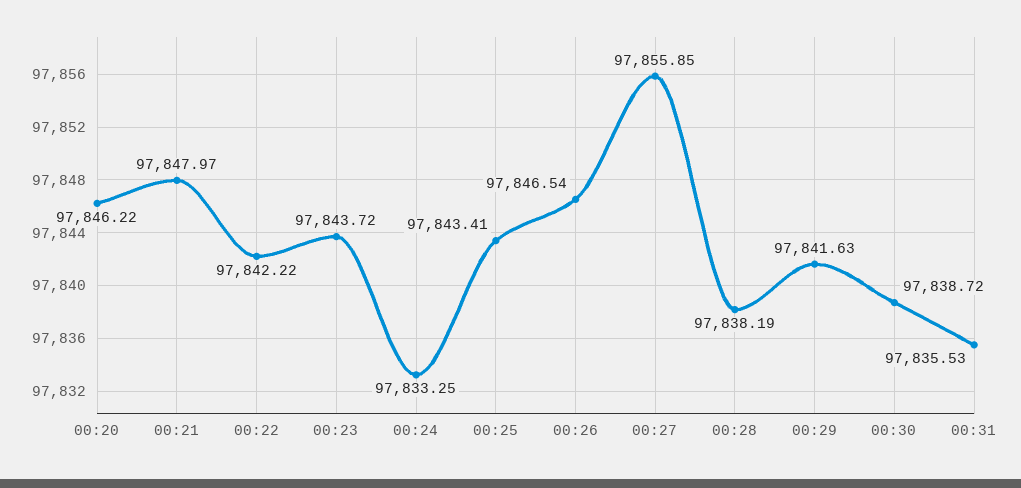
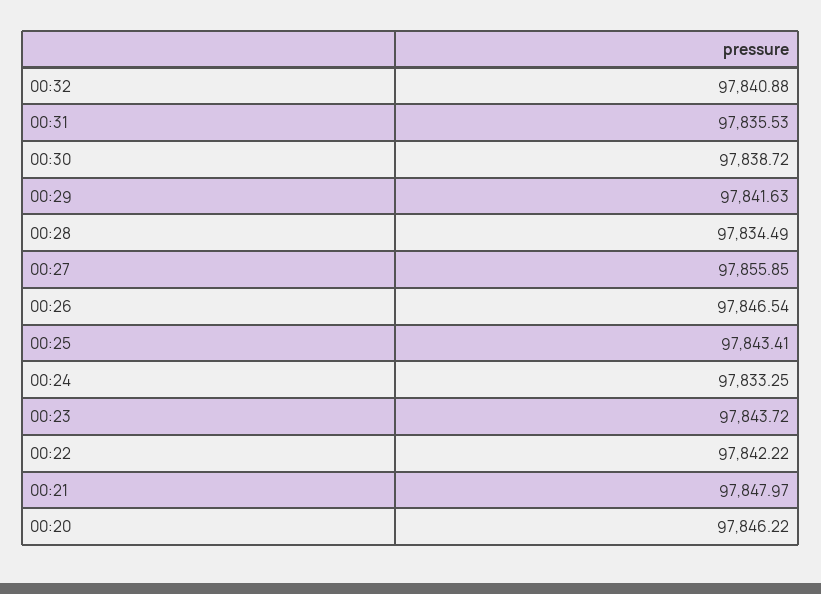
00:28: 97838.19 -> 97834.49
00:32: none -> 97840.88

